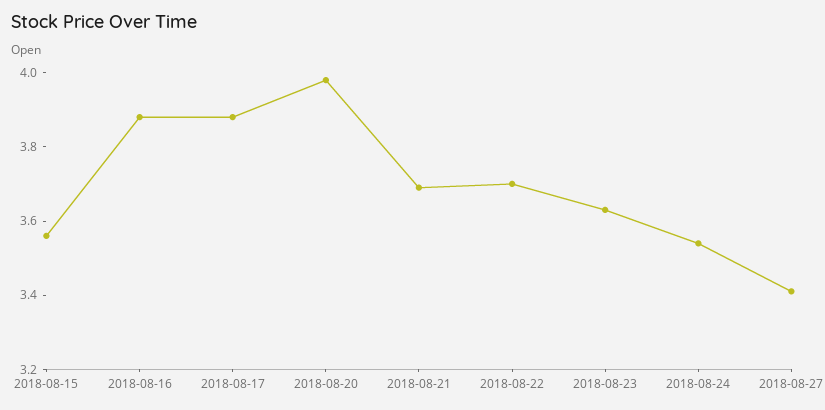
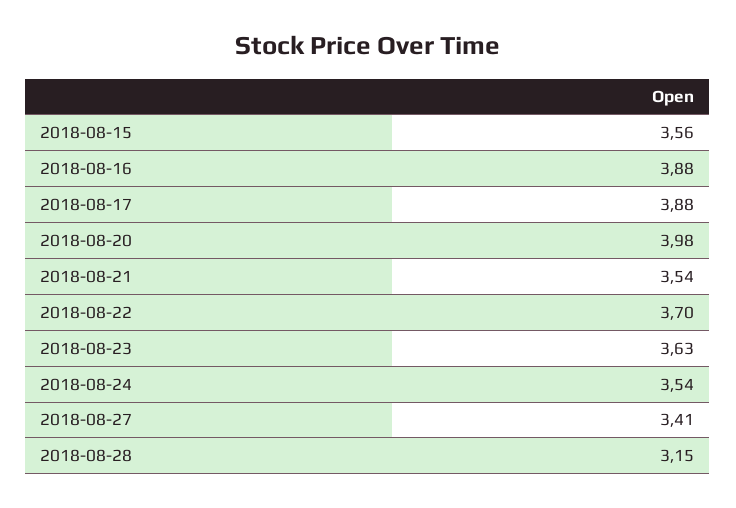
2018-08-21: 3.7 -> 3.54
2018-08-28: none -> 3.15

